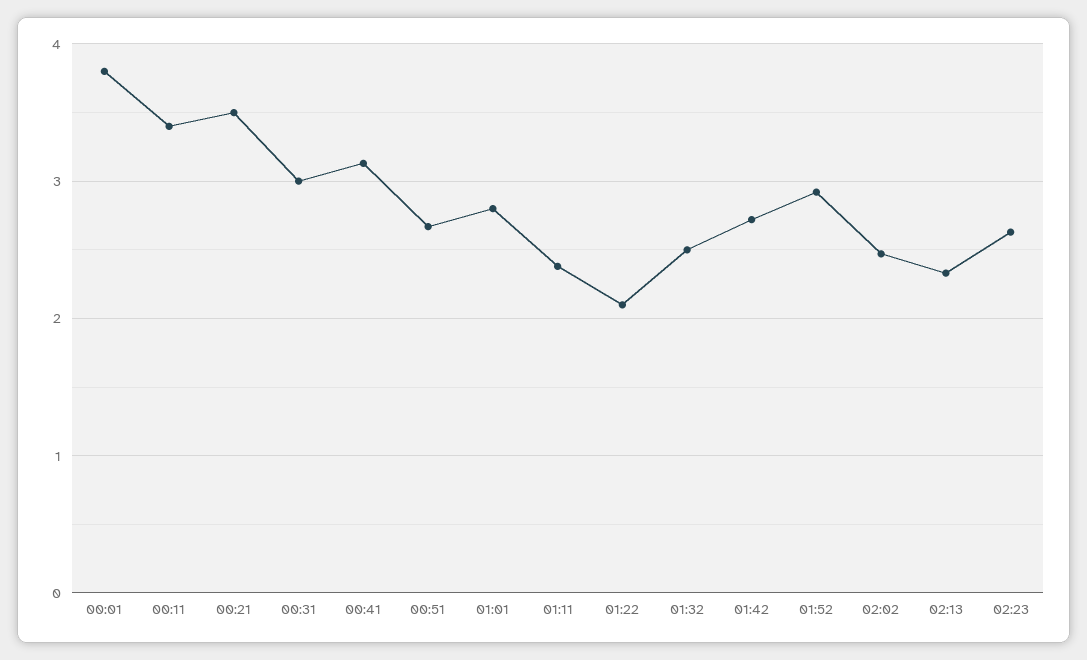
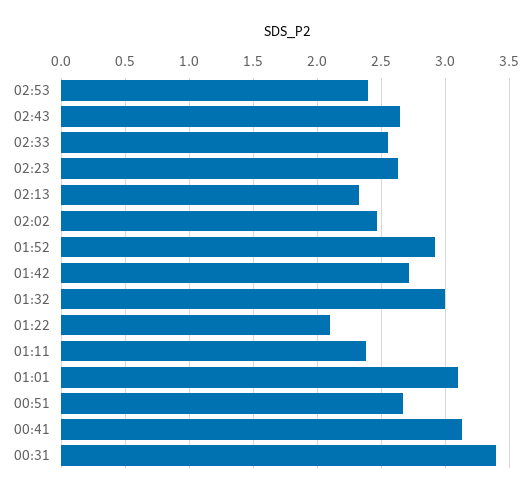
00:01: 3.8 -> none
00:11: 3.4 -> none
00:21: 3.5 -> none
00:31: 3 -> 3.4
01:01: 2.8 -> 3.1
01:32: 2.5 -> 3
02:53: none -> 2.4
02:43: none -> 2.65
02:33: none -> 2.55

